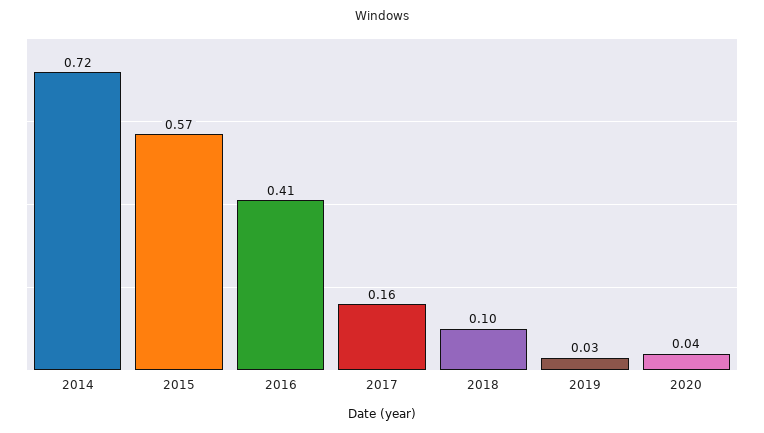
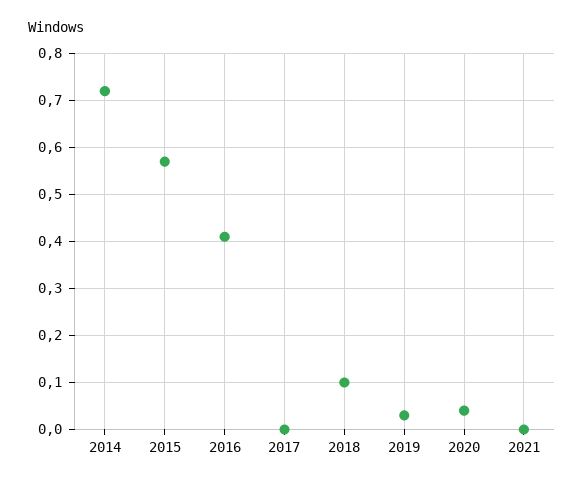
2017: 0.16 -> 0
2021: none -> 0

